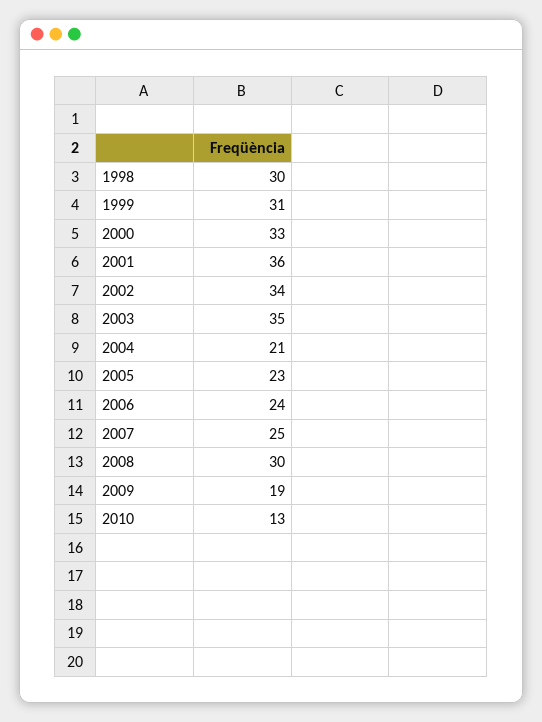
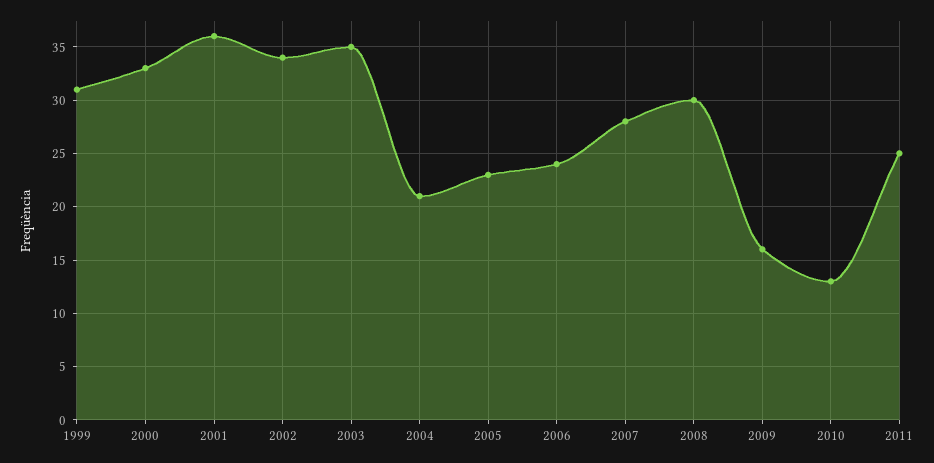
1998: 30 -> none
2007: 25 -> 28
2009: 19 -> 16
2011: none -> 25

